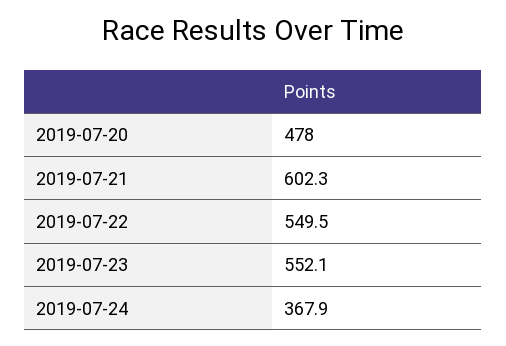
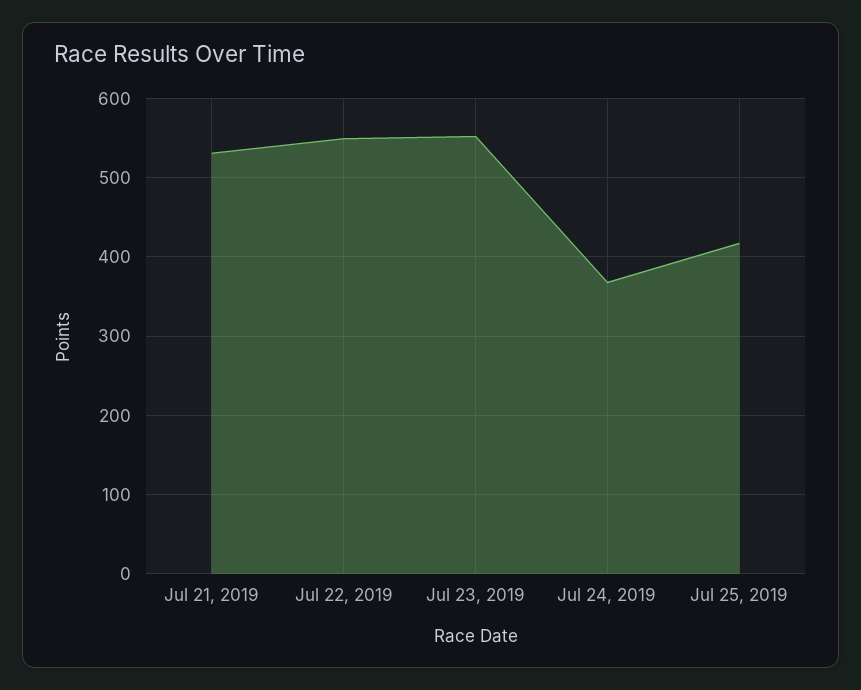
2019-07-20: 478 -> none
2019-07-21: 602.3 -> 530
Jul 25, 2019: none -> 420

